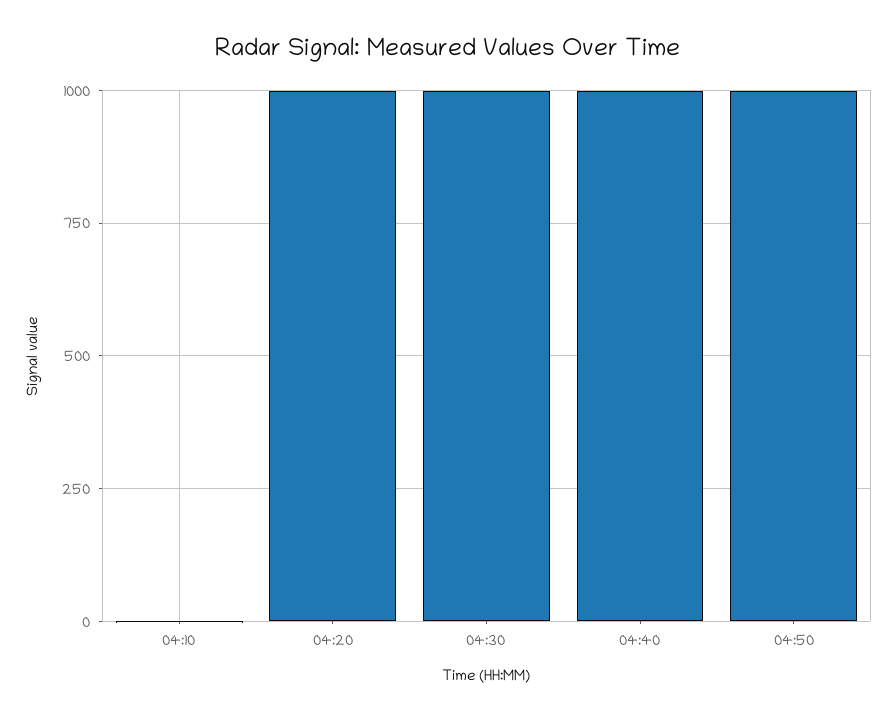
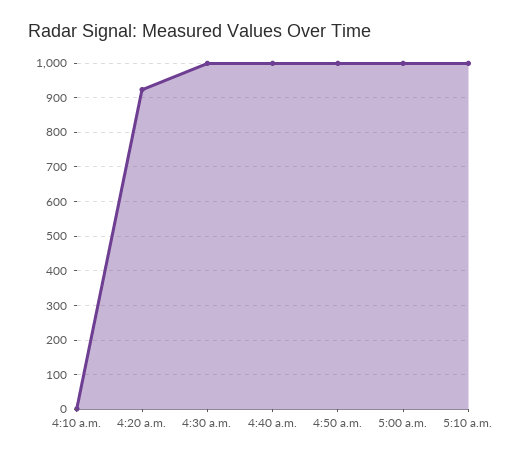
04:20: 1000 -> 920
5:00 a.m.: none -> 1000
5:10 a.m.: none -> 1000

